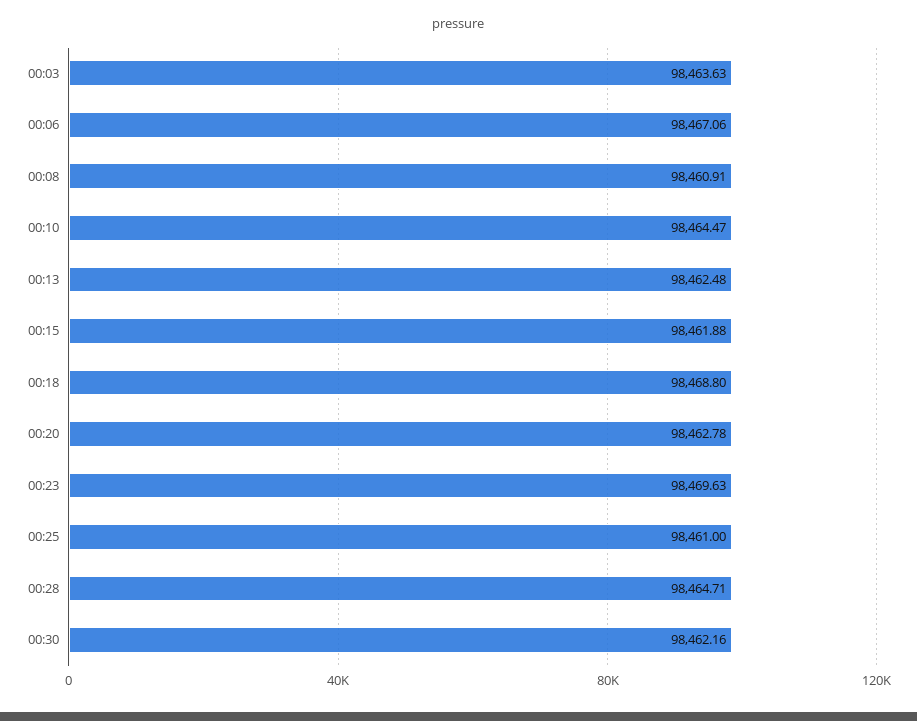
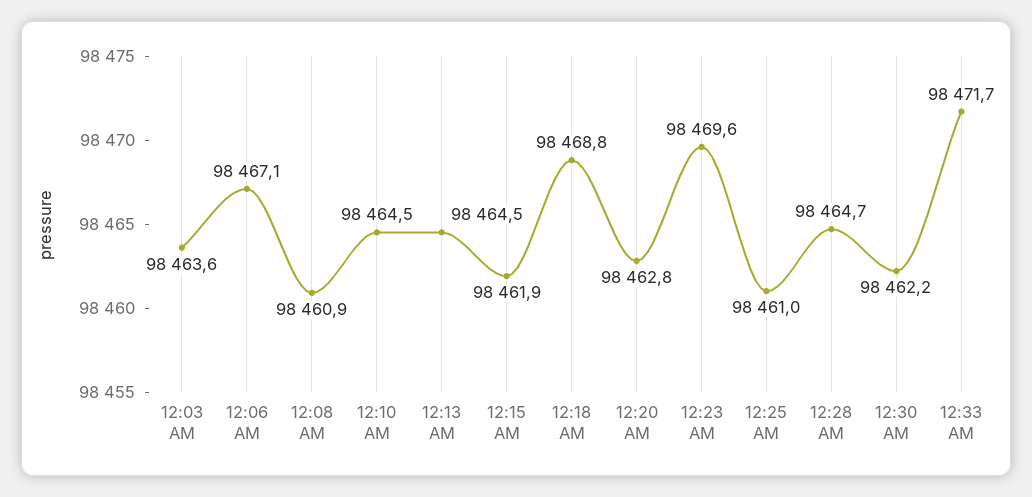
00:13: 98462.48 -> 98464.5
12:33 AM: none -> 98471.7

